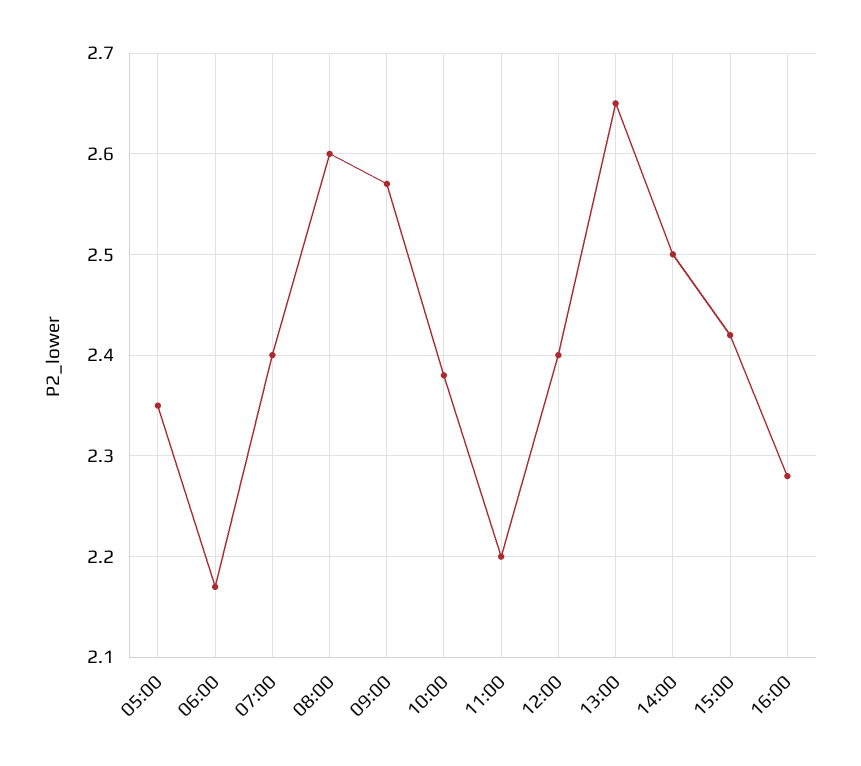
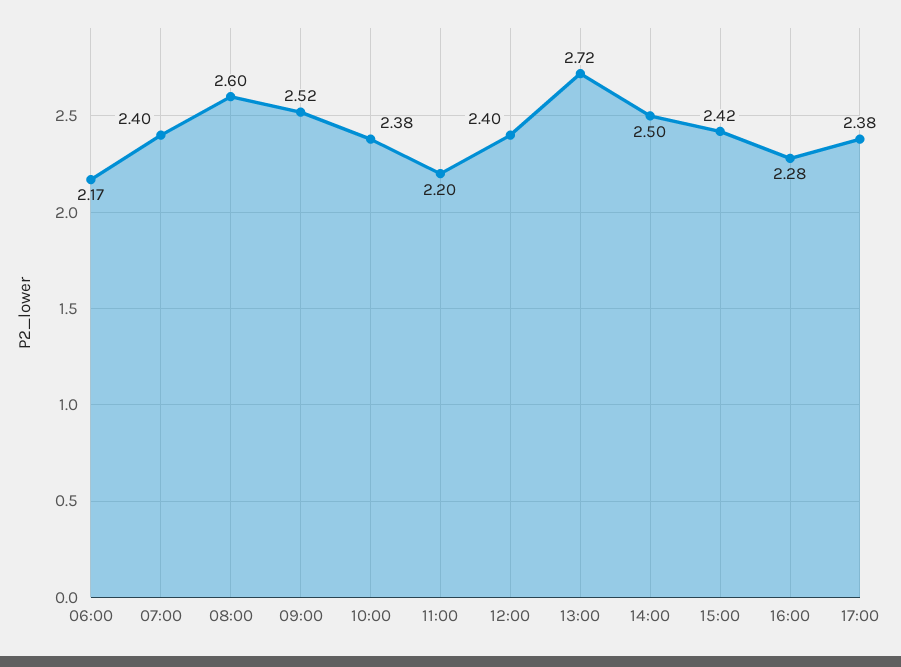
05:00: 2.35 -> none
09:00: 2.57 -> 2.52
13:00: 2.65 -> 2.72
17:00: none -> 2.38

